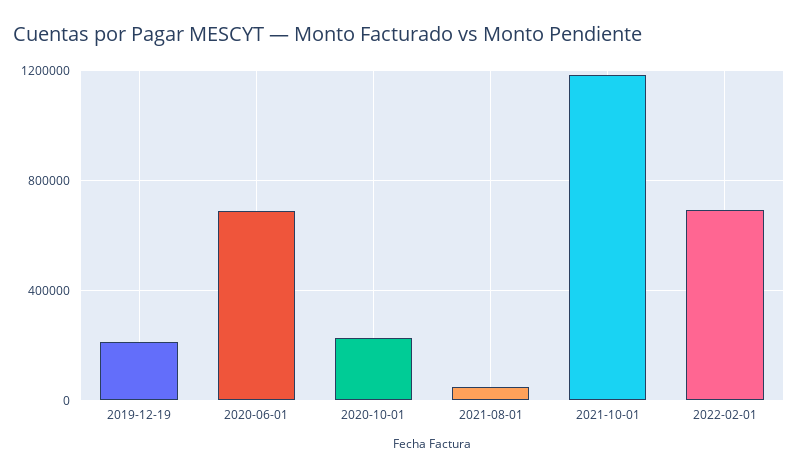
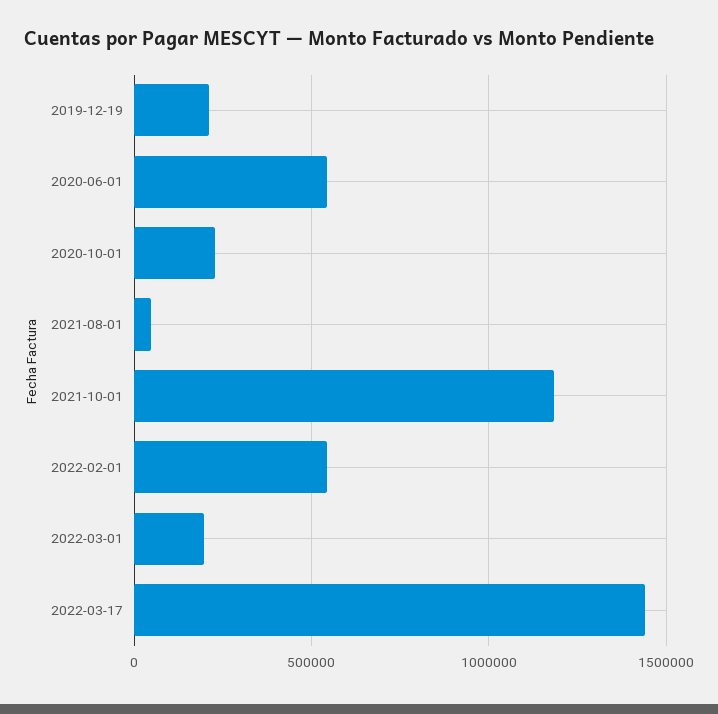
2020-06-01: 700000 -> 550000
2022-02-01: 700000 -> 550000
2022-03-01: none -> 200000
2022-03-17: none -> 1450000

